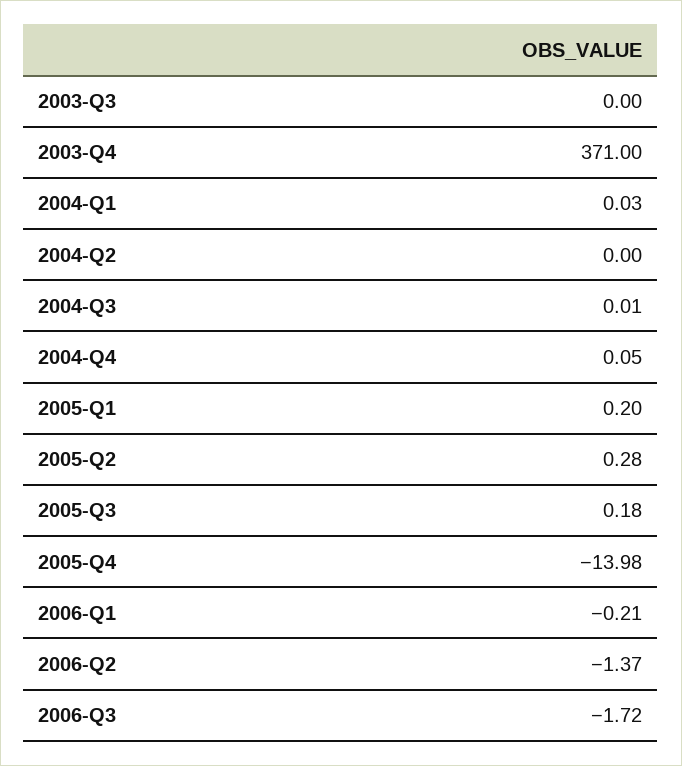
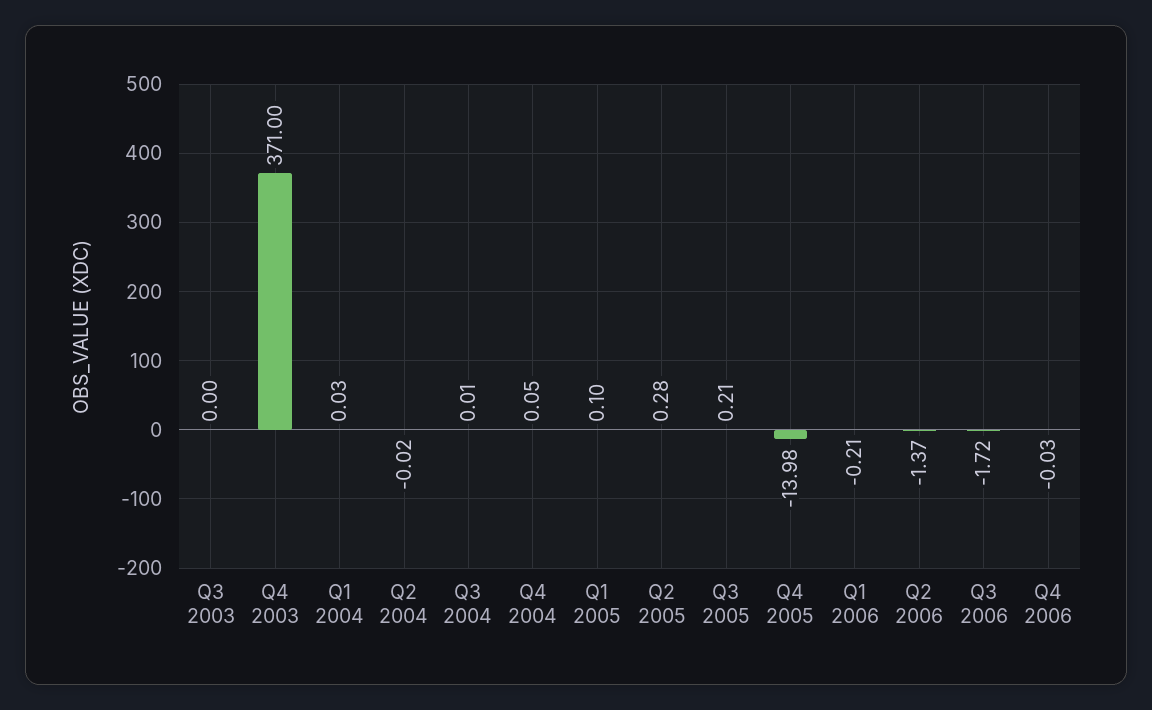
2004-Q2: 0 -> -0.02
2005-Q1: 0.2 -> 0.1
2005-Q3: 0.18 -> 0.21
Q4 2006: none -> -0.03

